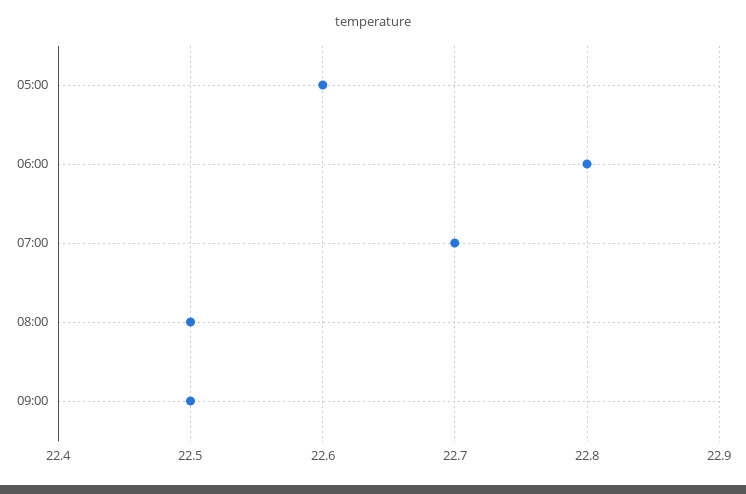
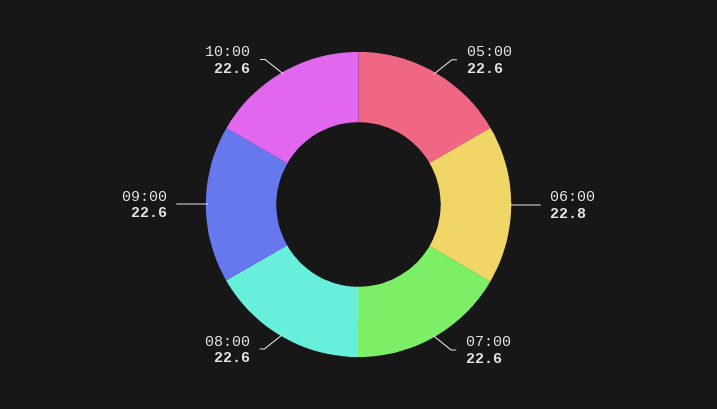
07:00: 22.7 -> 22.6
08:00: 22.5 -> 22.6
09:00: 22.5 -> 22.6
10:00: none -> 22.6

